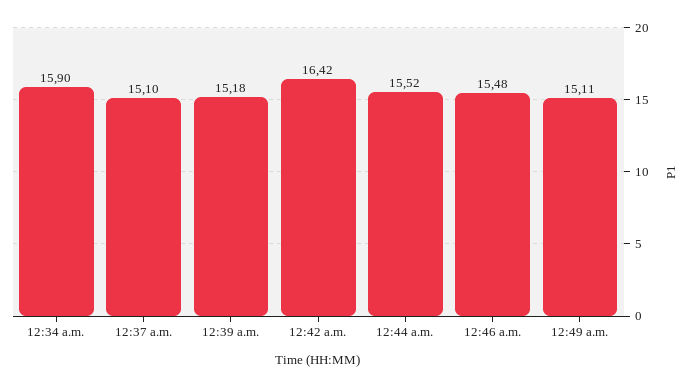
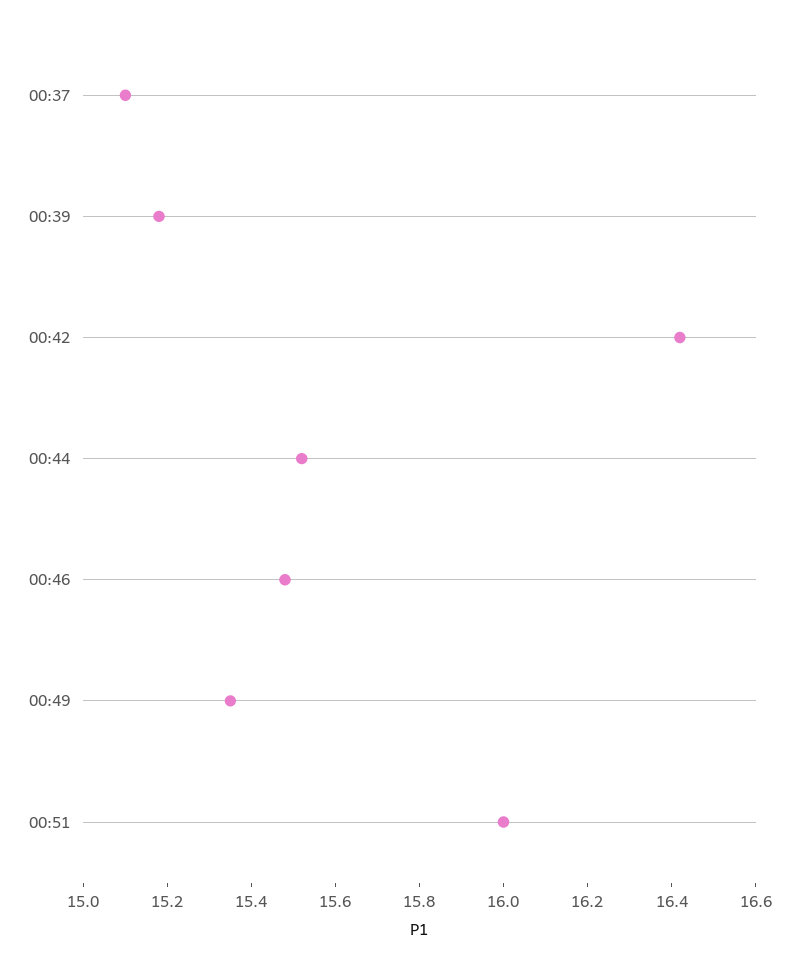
12:34 a.m.: 15.9 -> none
12:49 a.m.: 15.11 -> 15.35
00:51: none -> 16

